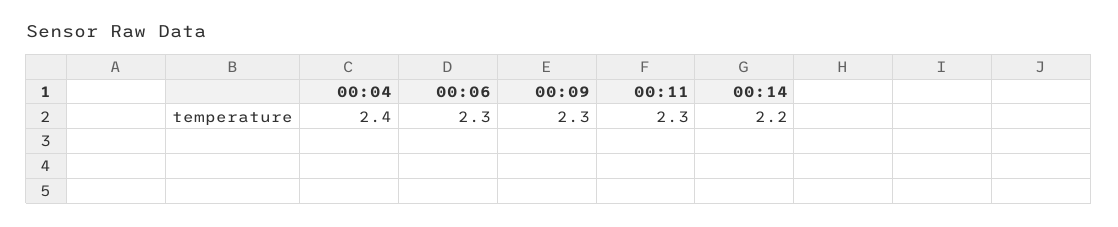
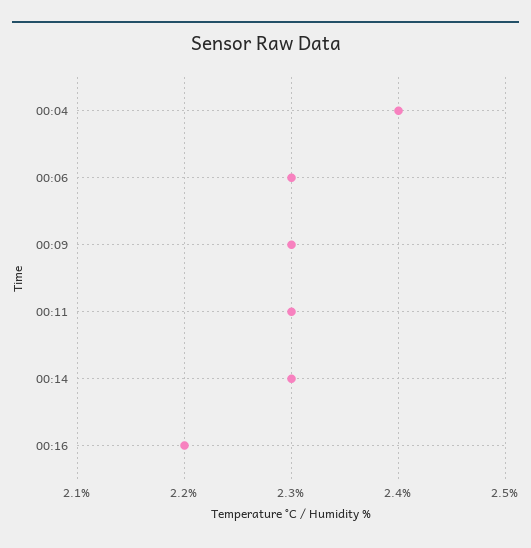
00:14: 2.2 -> 2.3
00:16: none -> 2.2

